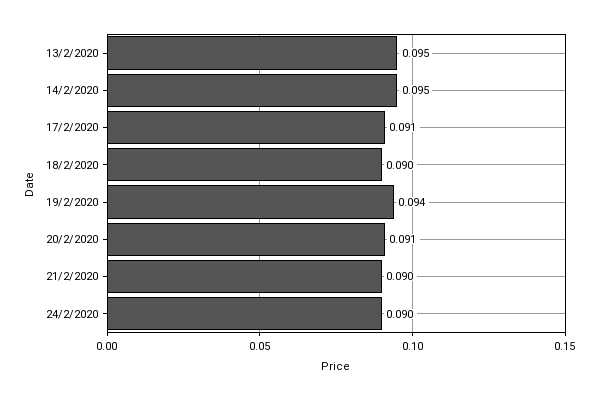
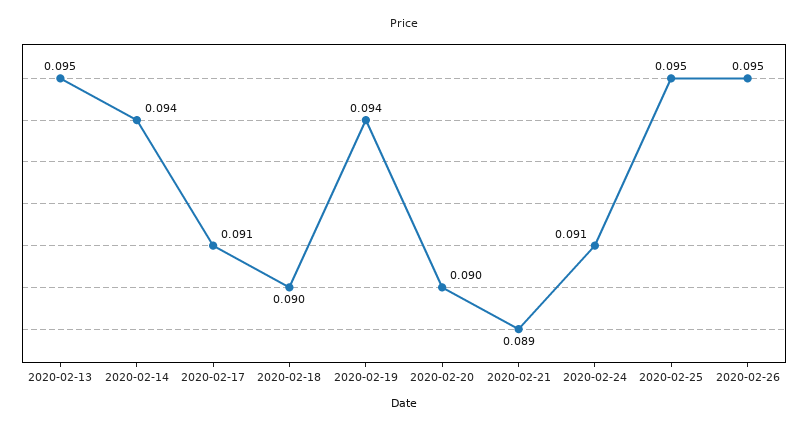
14/2/2020: 0.095 -> 0.094
20/2/2020: 0.091 -> 0.09
21/2/2020: 0.09 -> 0.089
24/2/2020: 0.09 -> 0.091
2020-02-25: none -> 0.095
2020-02-26: none -> 0.095

